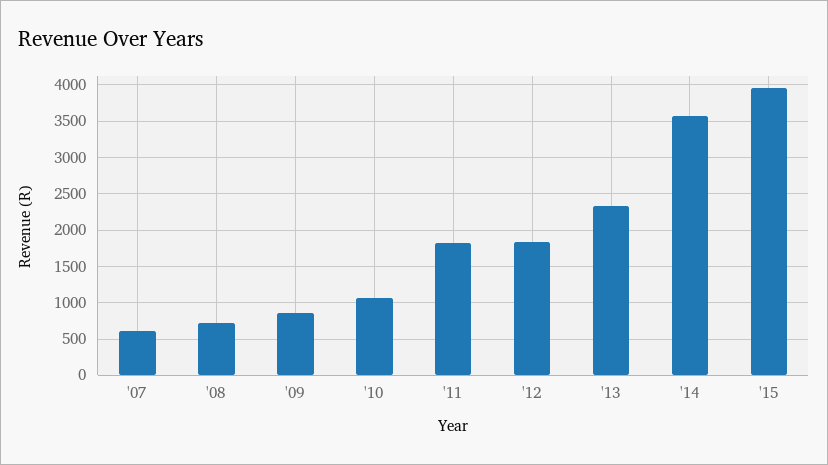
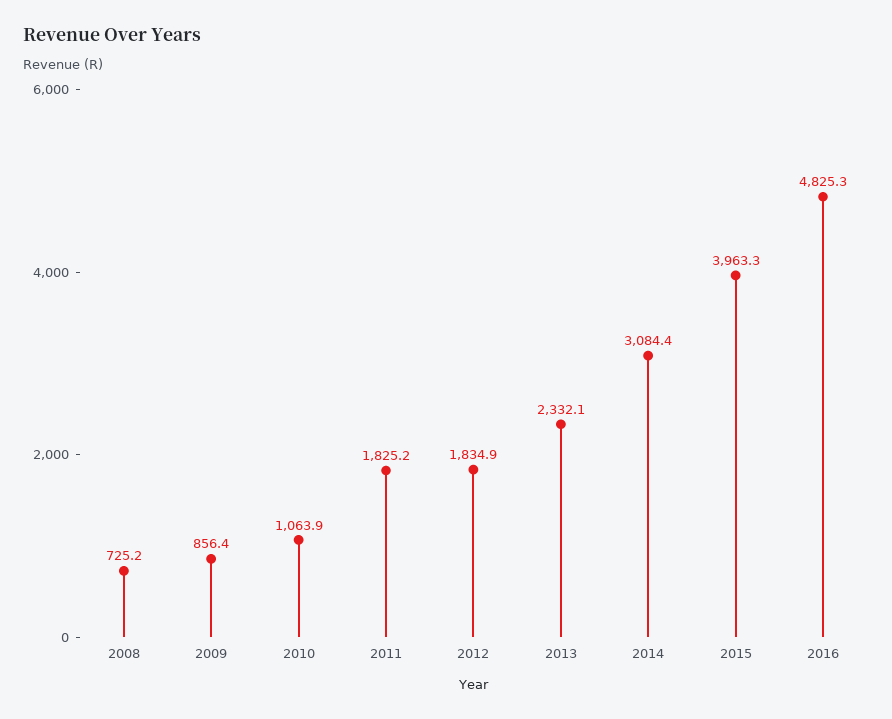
'07: 600 -> none
'14: 3600 -> 3084.4
2016: none -> 4825.3

